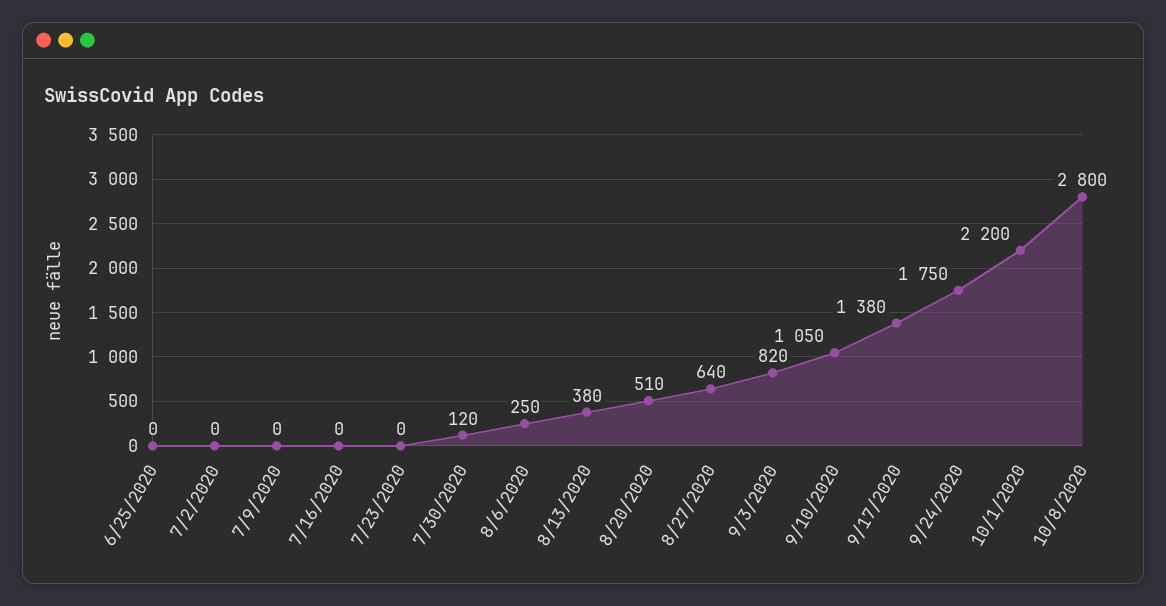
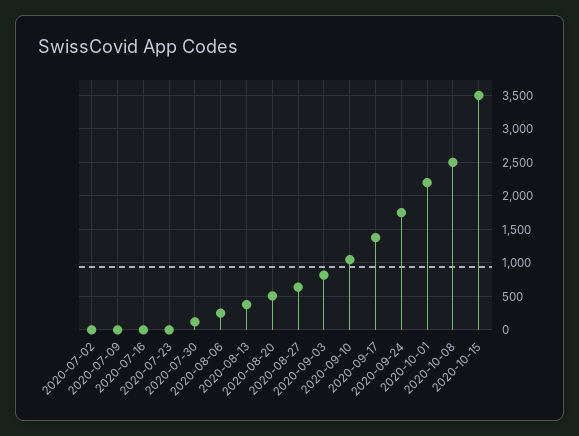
6/25/2020: 0 -> none
10/8/2020: 2800 -> 2500
2020-10-15: none -> 3500

